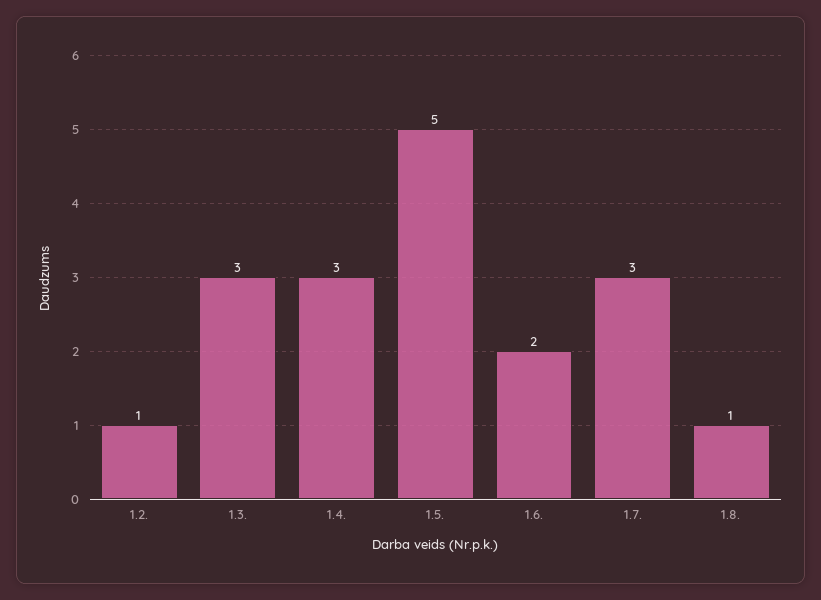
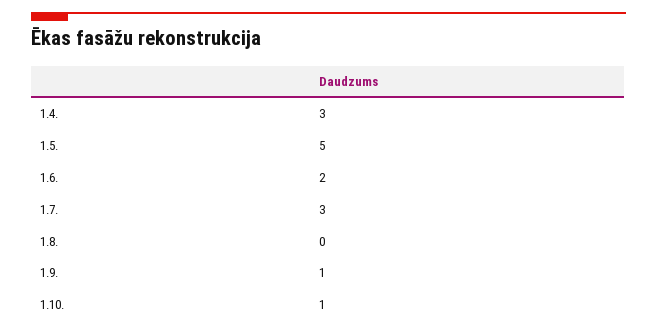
1.2.: 1 -> none
1.3.: 3 -> none
1.8.: 1 -> 0
1.9.: none -> 1
1.10.: none -> 1

